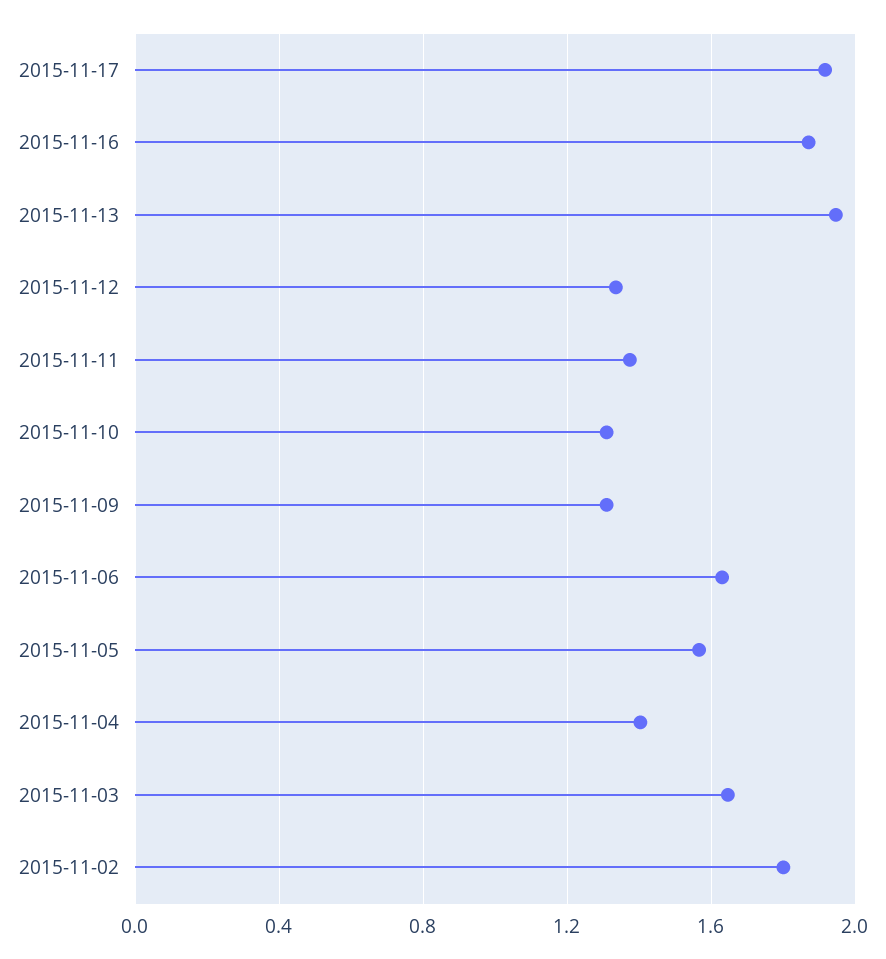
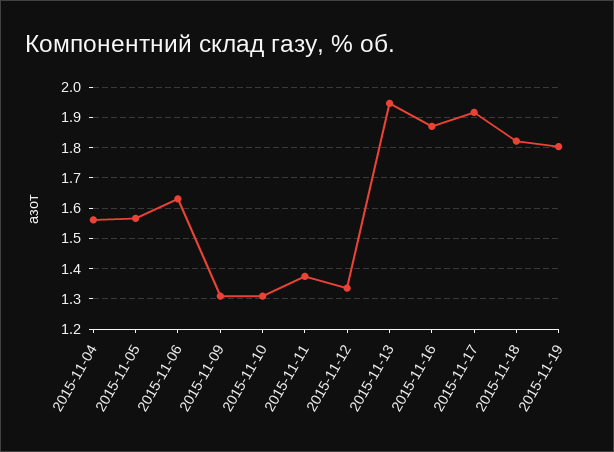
2015-11-04: 1.4 -> 1.56
2015-11-03: 1.65 -> none
2015-11-02: 1.8 -> none
2015-11-18: none -> 1.82
2015-11-19: none -> 1.8

